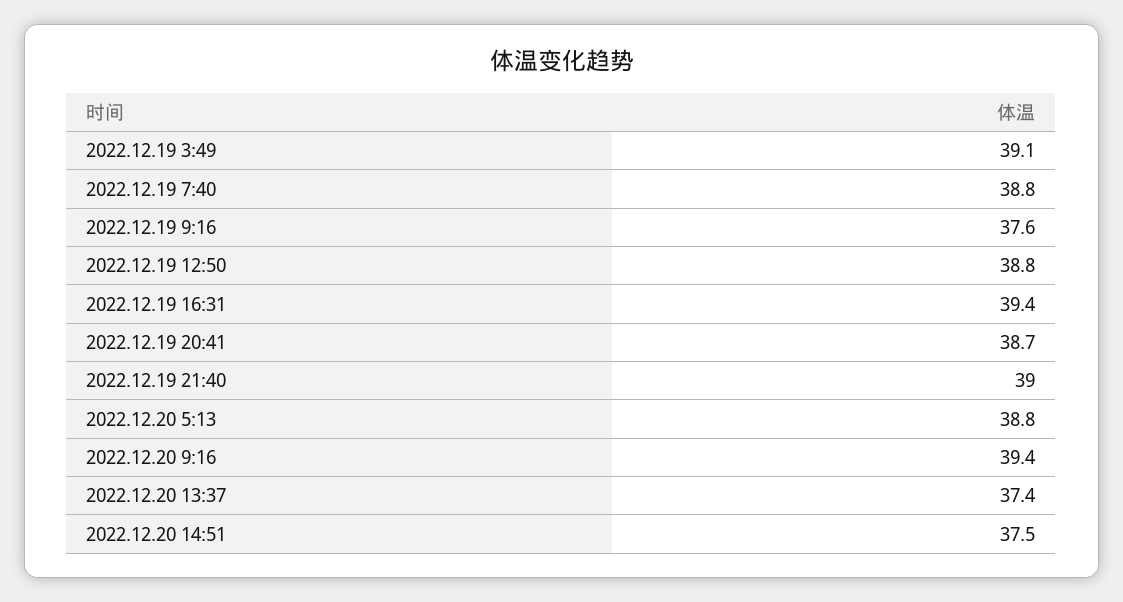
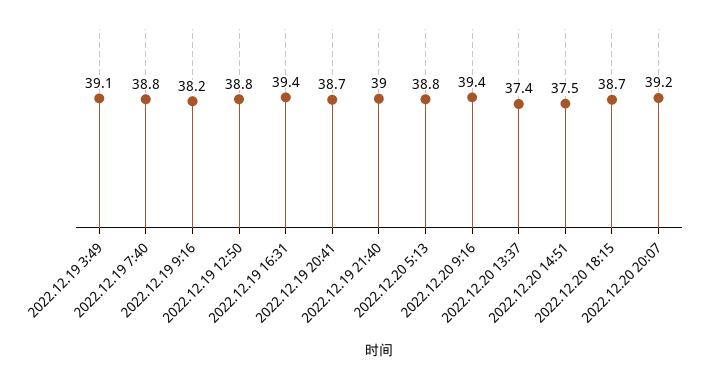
2022.12.19 9:16: 37.6 -> 38.2
2022.12.20 18:15: none -> 38.7
2022.12.20 20:07: none -> 39.2

